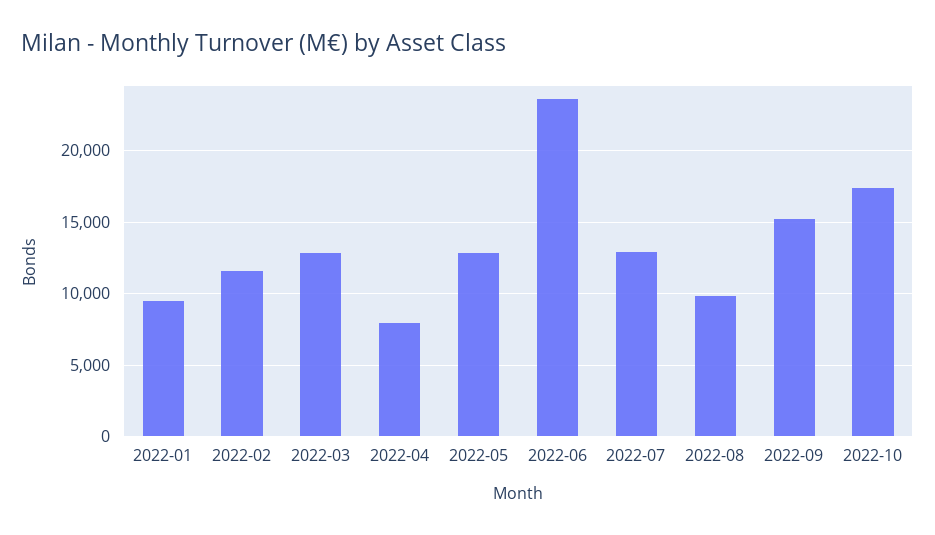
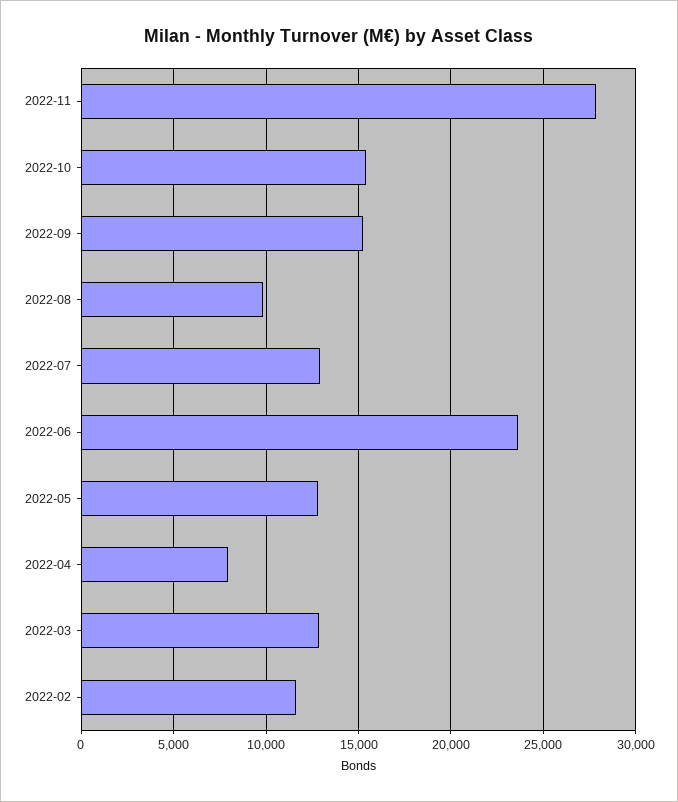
2022-01: 9500 -> none
2022-10: 17500 -> 15500
2022-11: none -> 28000

